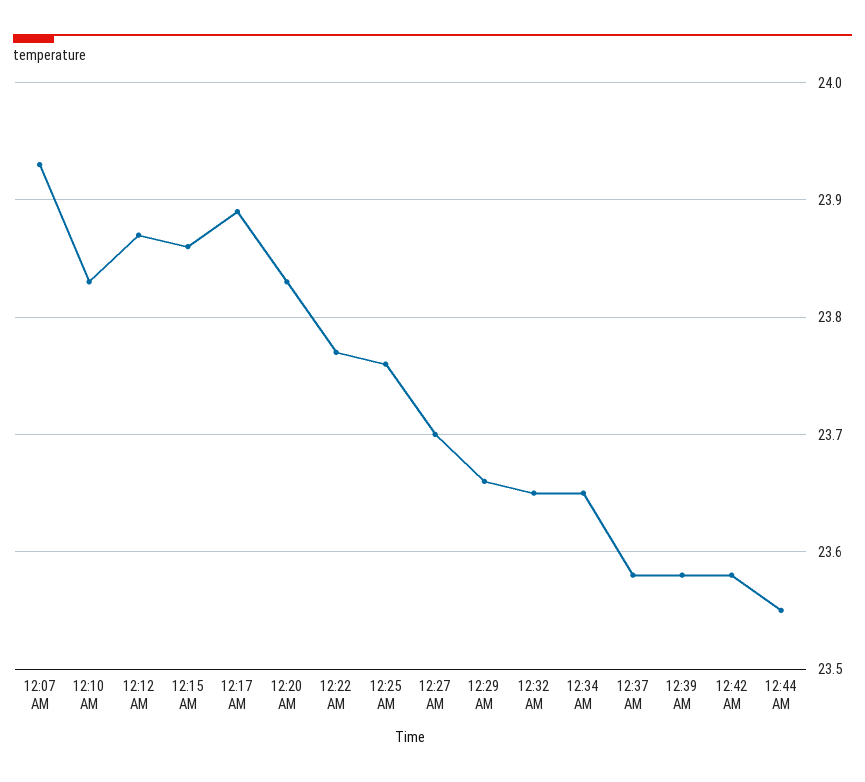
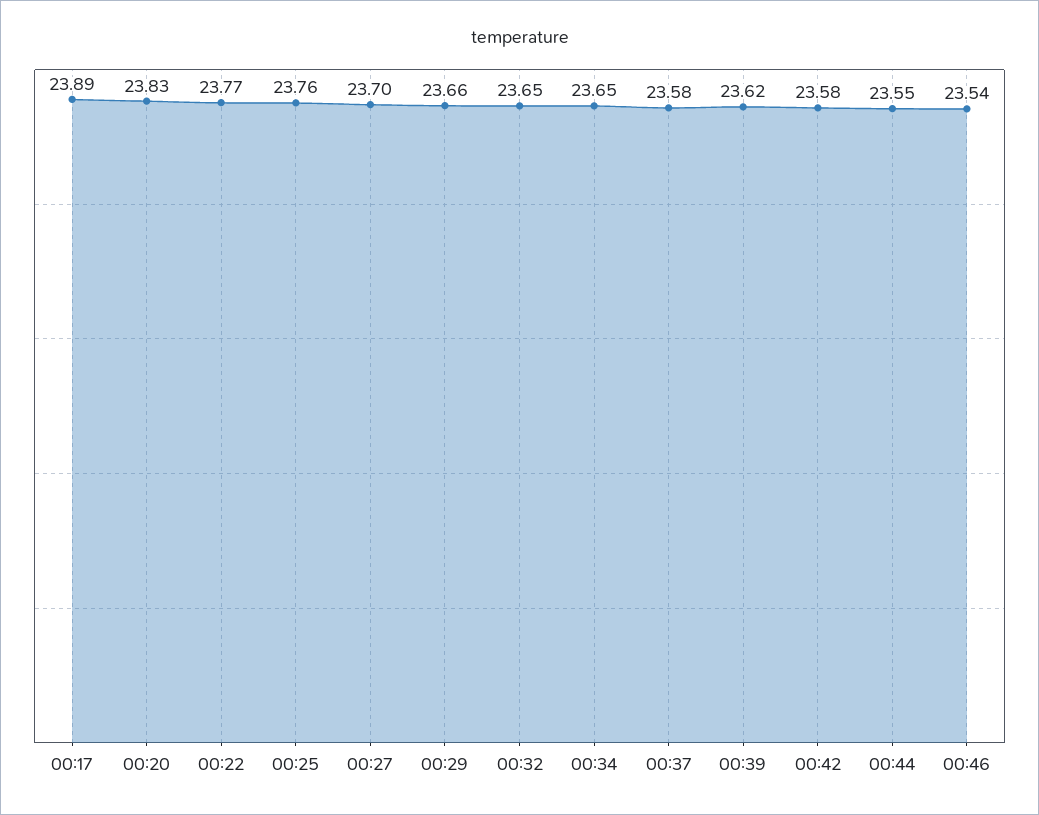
12:07 AM: 23.93 -> none
12:10 AM: 23.83 -> none
12:12 AM: 23.87 -> none
12:15 AM: 23.86 -> none
12:39 AM: 23.58 -> 23.62
00:46: none -> 23.54

